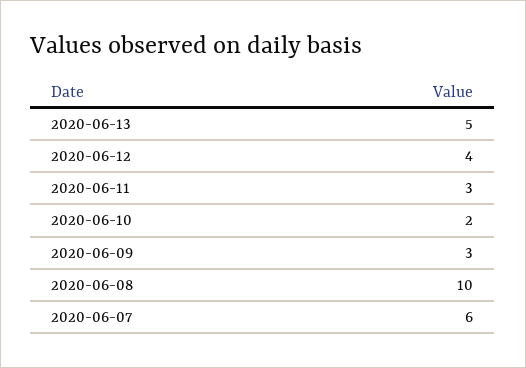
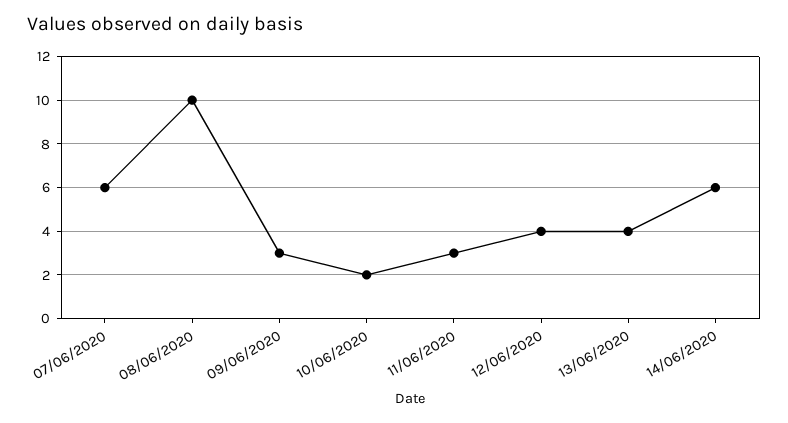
2020-06-13: 5 -> 4
14/06/2020: none -> 6

